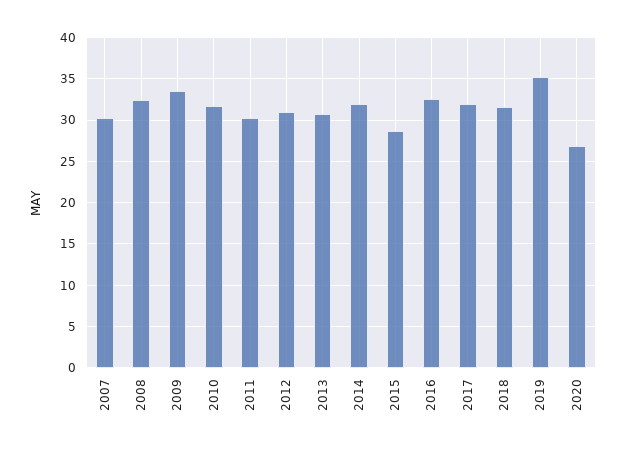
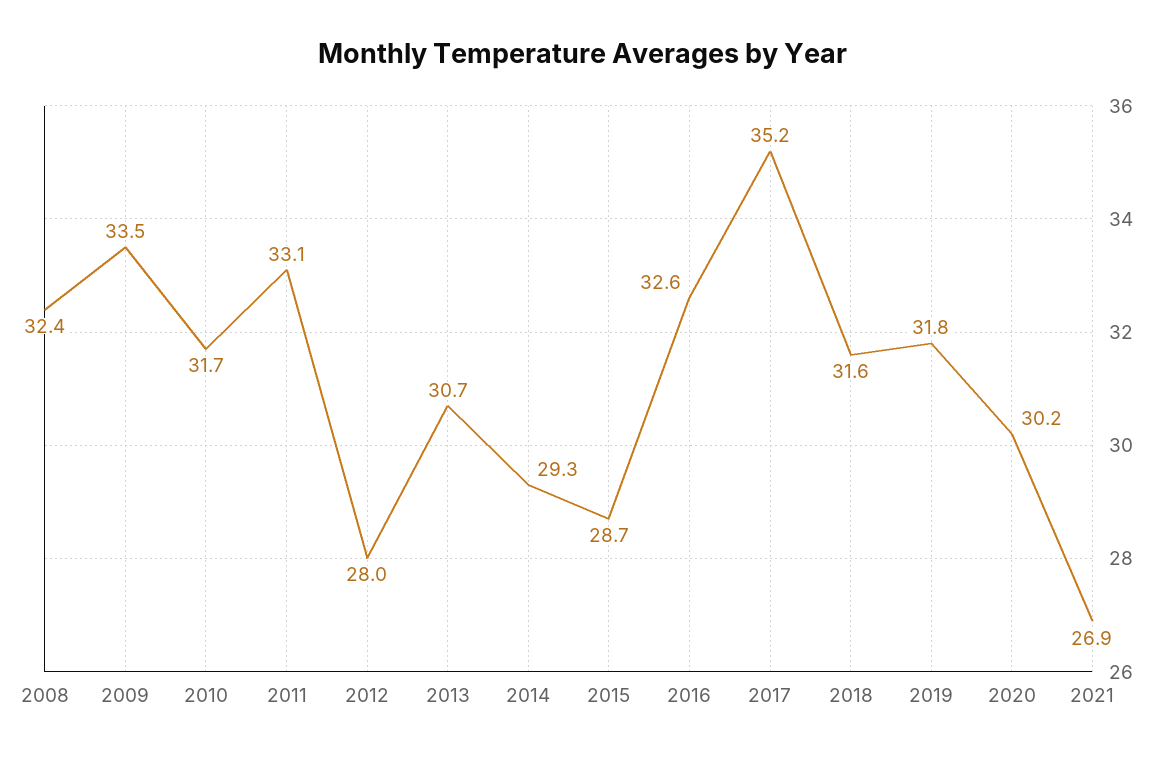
2007: 30 -> none
2011: 30 -> 33.1
2012: 31 -> 28
2014: 32 -> 29.3
2017: 32 -> 35.2
2019: 35 -> 31.8
2020: 27 -> 30.2
2021: none -> 26.9

